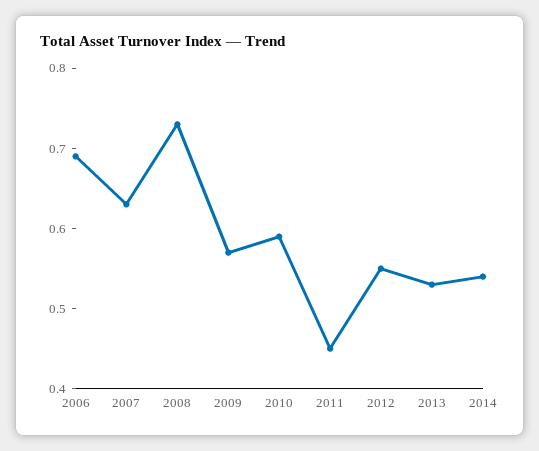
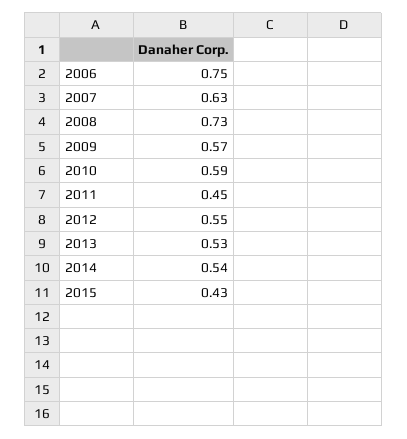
2006: 0.69 -> 0.75
2015: none -> 0.43

